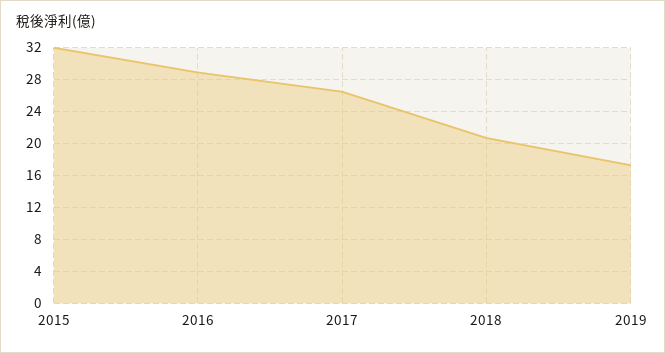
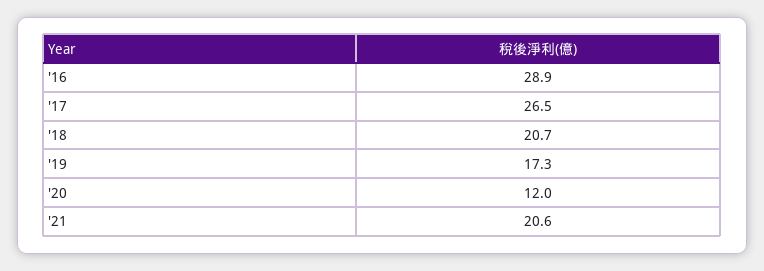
2015: 32 -> none
'20: none -> 12
'21: none -> 20.6

